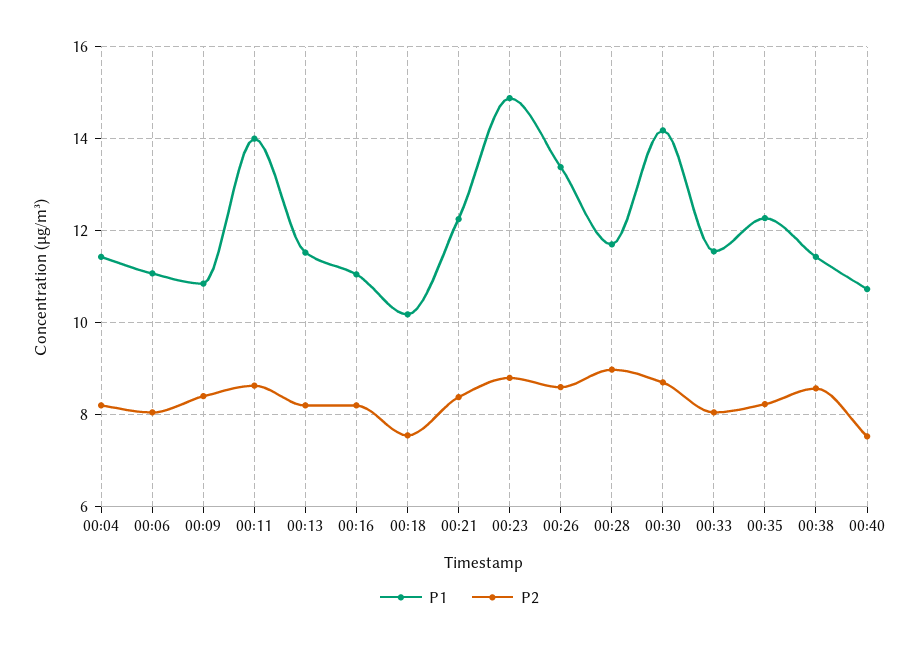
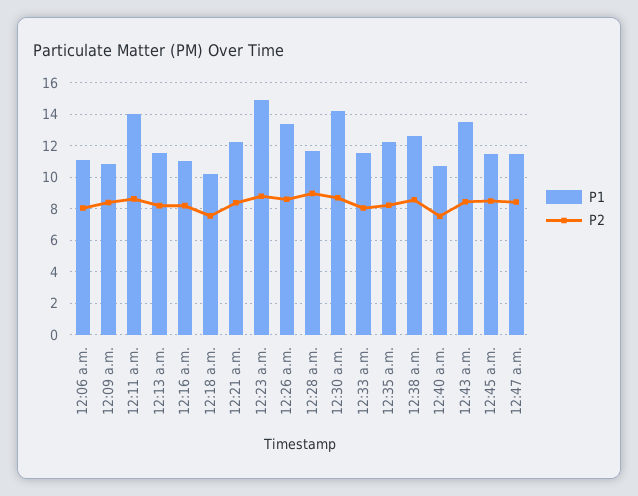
P1, 00:04: 11.4 -> none
P2, 00:04: 8.2 -> none
P1, 00:38: 11.4 -> 12.5
P1, 12:43 a.m.: none -> 13.5
P2, 12:43 a.m.: none -> 8.5
P1, 12:45 a.m.: none -> 11.5
P2, 12:45 a.m.: none -> 8.5
P1, 12:47 a.m.: none -> 11.5
P2, 12:47 a.m.: none -> 8.5

